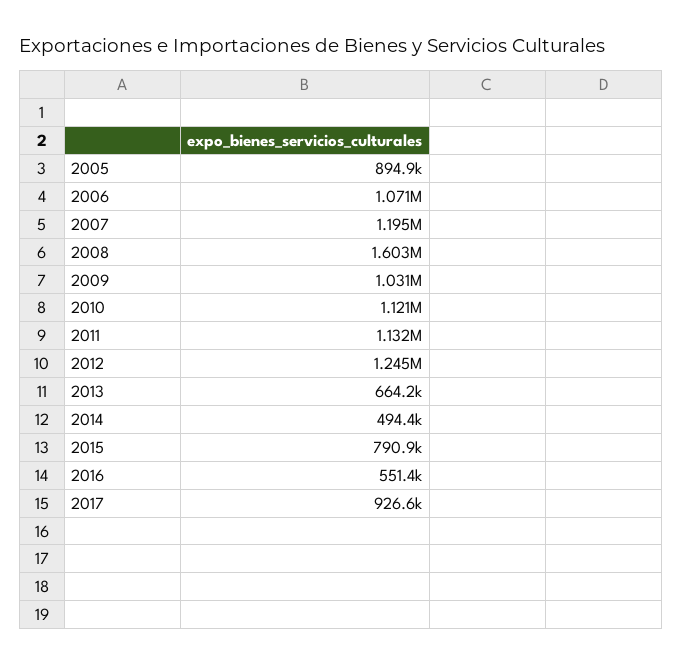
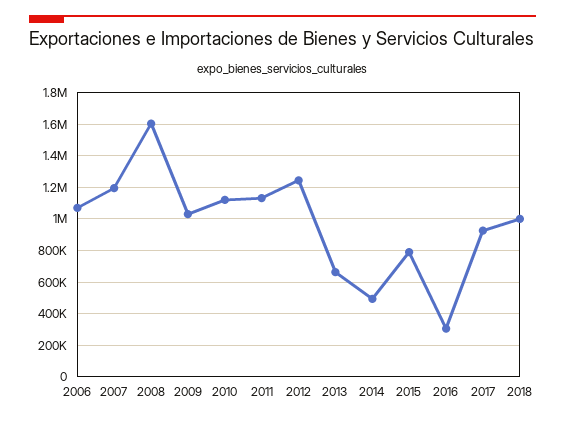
2005: 894900 -> none
2016: 551400 -> 300000
2018: none -> 1000000

